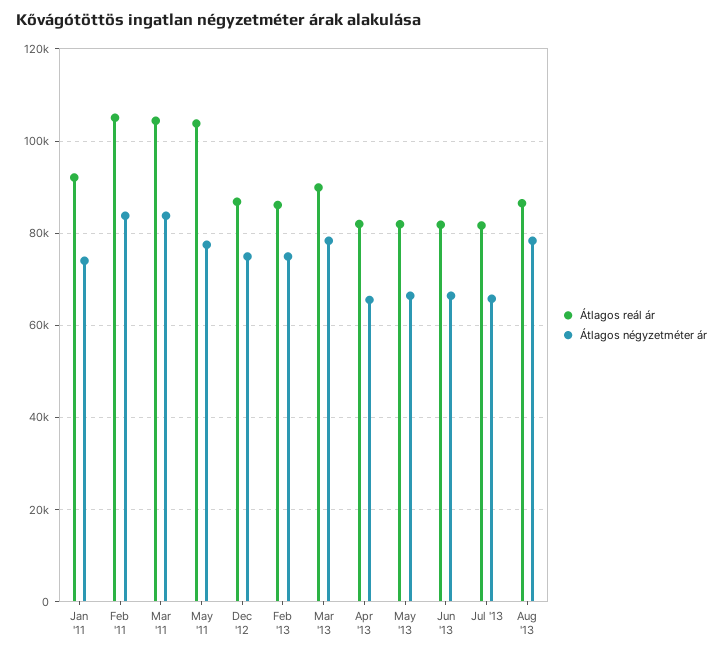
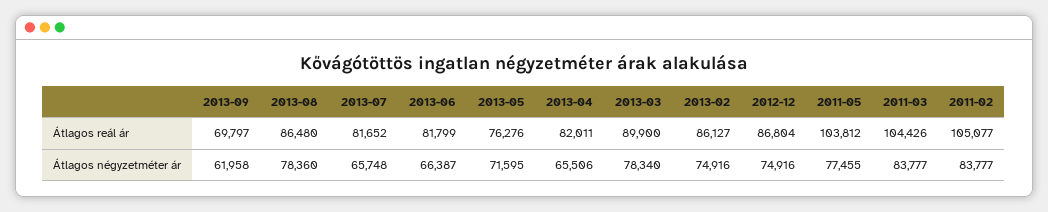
Átlagos reál ár, Jan '11: 92000 -> none
Átlagos négyzetméter ár, Jan '11: 74000 -> none
Átlagos reál ár, May '13: 82000 -> 76276
Átlagos négyzetméter ár, May '13: 66000 -> 71595
Átlagos reál ár, 2013-09: none -> 69797
Átlagos négyzetméter ár, 2013-09: none -> 61958

